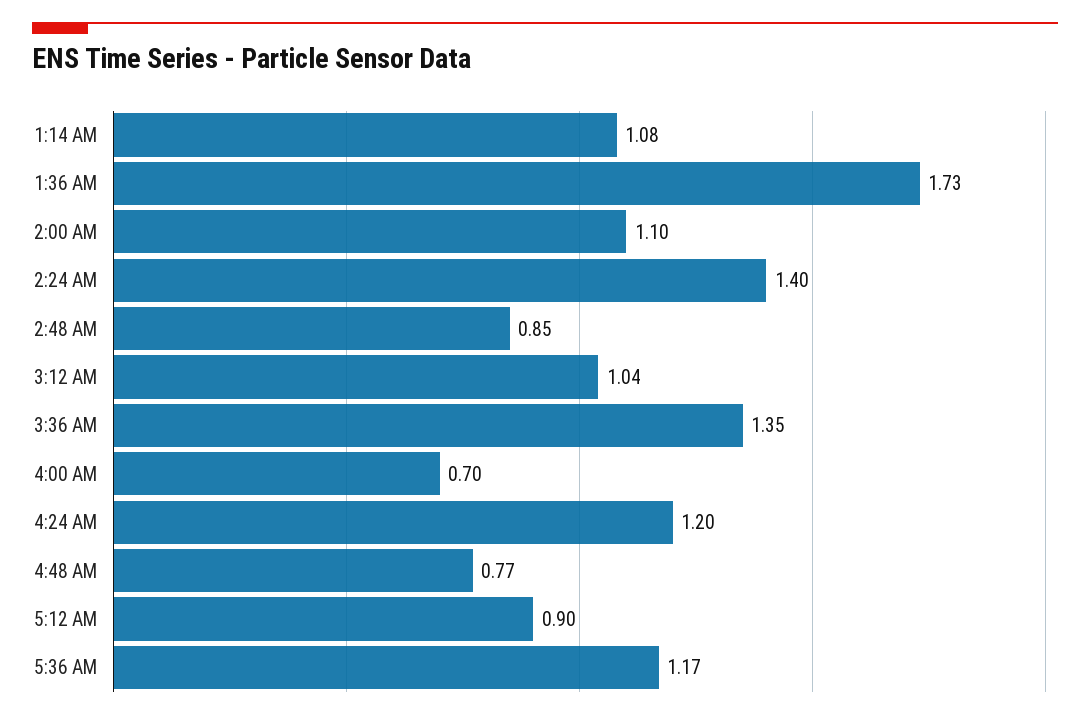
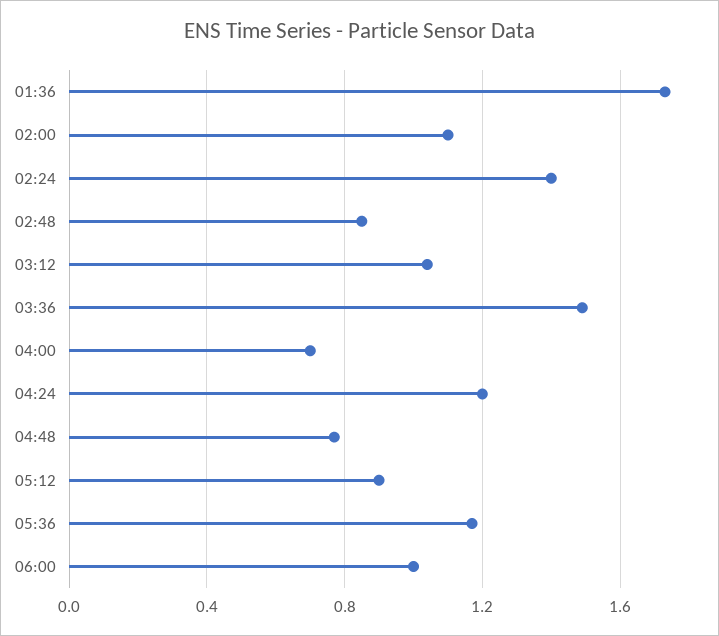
1:14 AM: 1.08 -> none
3:36 AM: 1.35 -> 1.5
06:00: none -> 1

